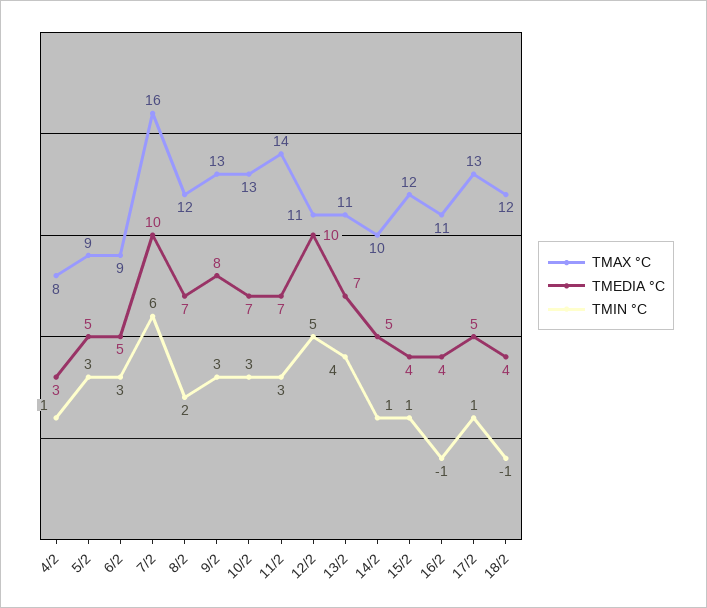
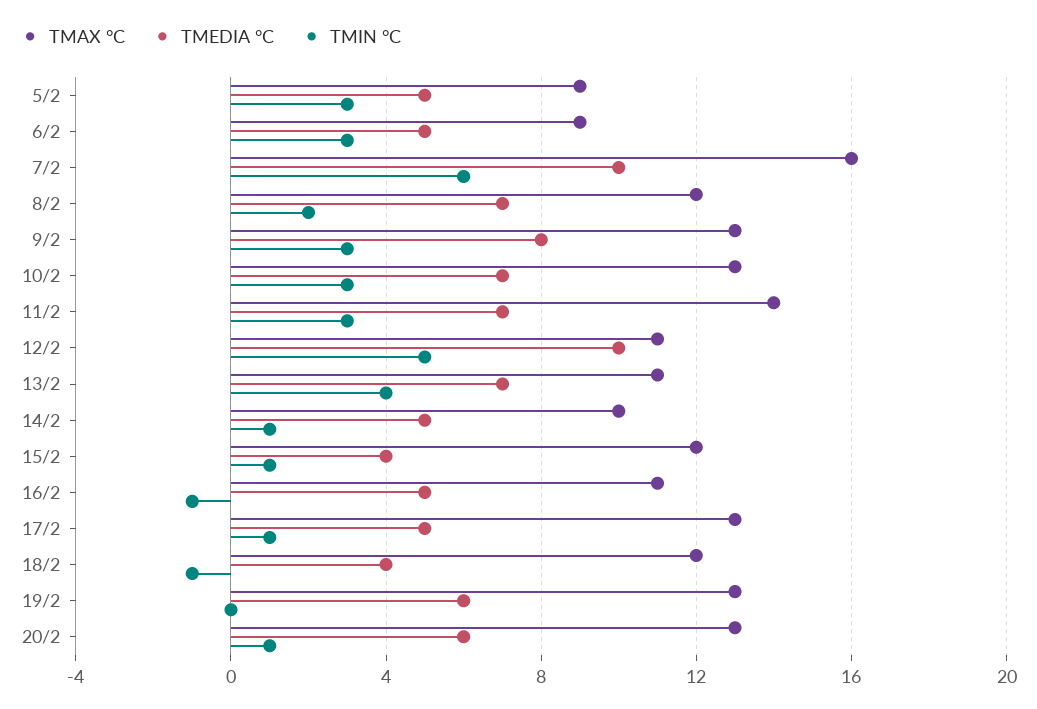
TMAX °C, 4/2: 8 -> none
TMEDIA °C, 4/2: 3 -> none
TMIN °C, 4/2: 1 -> none
TMEDIA °C, 16/2: 4 -> 5
TMAX °C, 19/2: none -> 13
TMEDIA °C, 19/2: none -> 6
TMIN °C, 19/2: none -> 0
TMAX °C, 20/2: none -> 13
TMEDIA °C, 20/2: none -> 6
TMIN °C, 20/2: none -> 1

